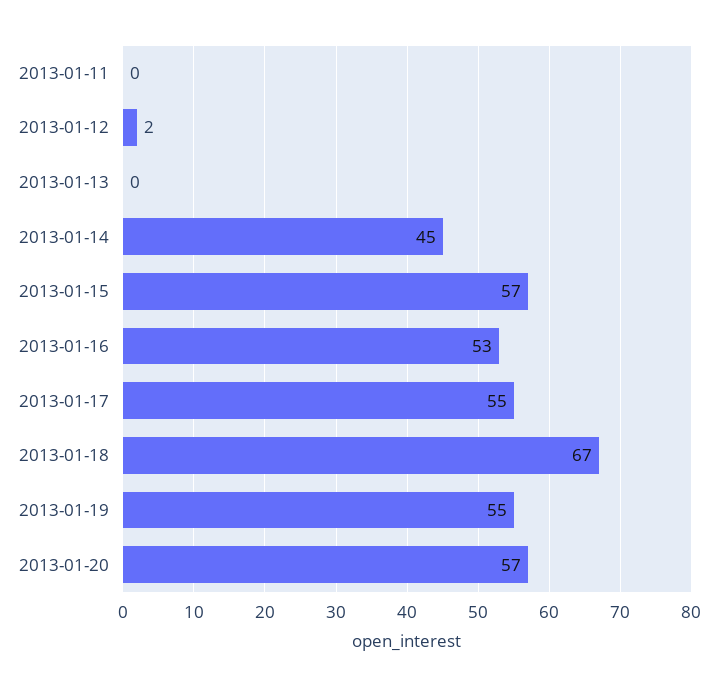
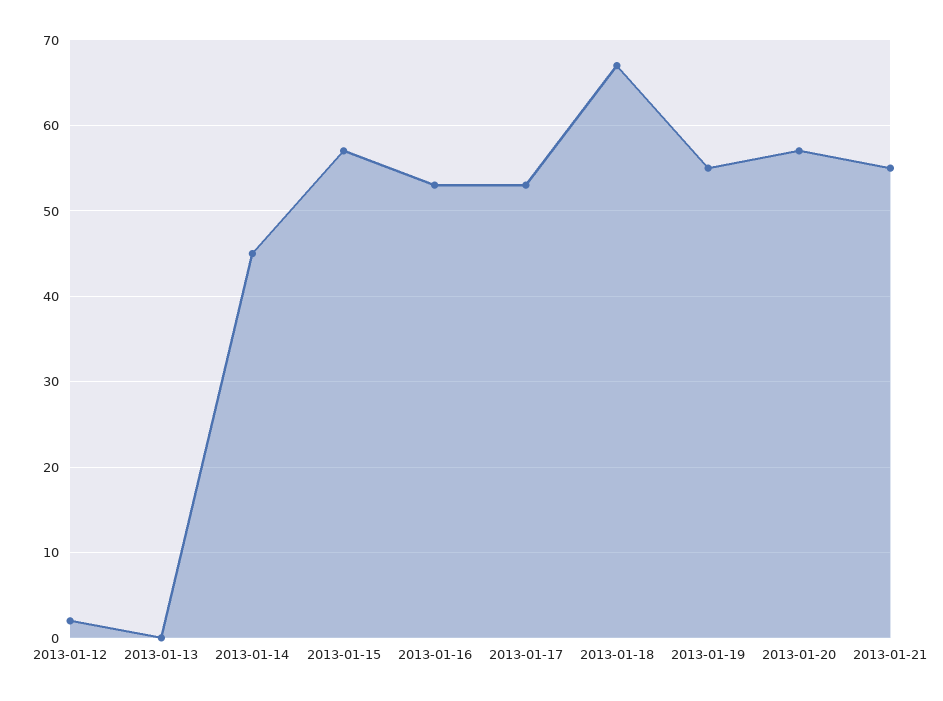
2013-01-11: 0 -> none
2013-01-17: 55 -> 53
2013-01-21: none -> 55

